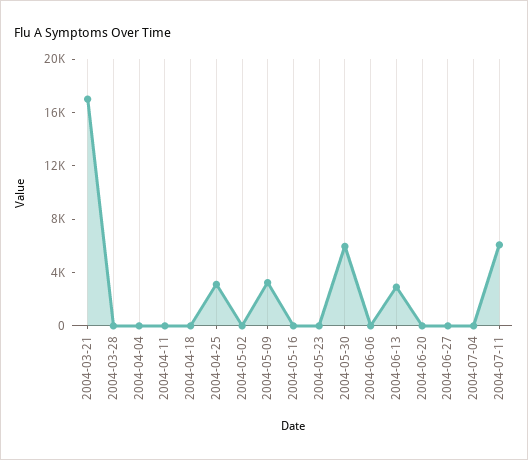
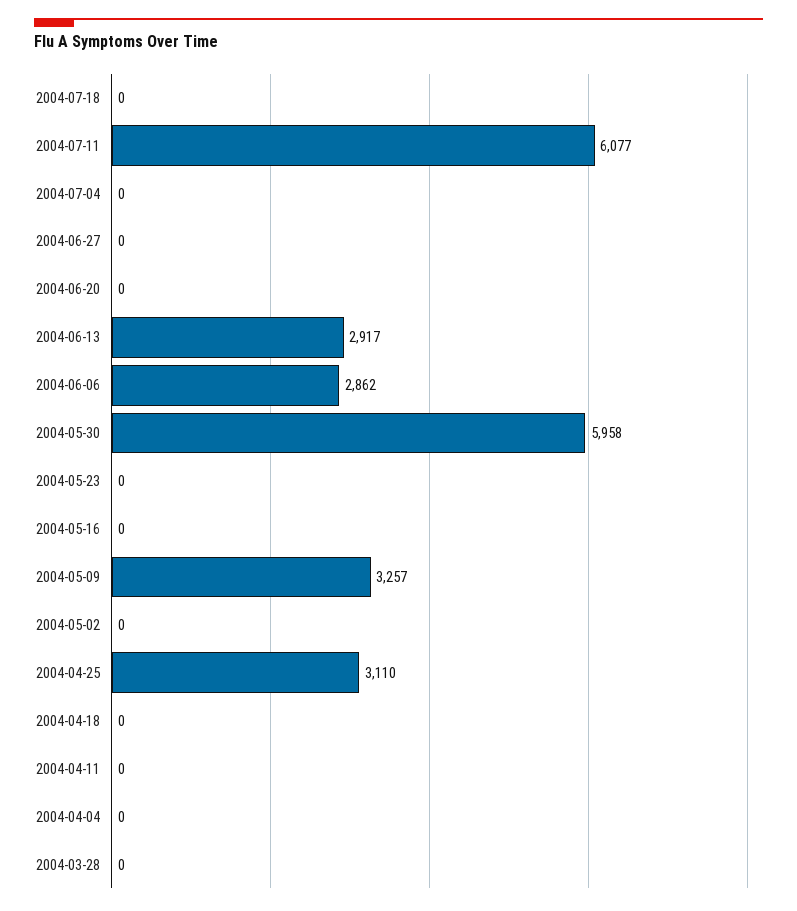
2004-03-21: 17000 -> none
2004-06-06: 0 -> 2862
2004-07-18: none -> 0

